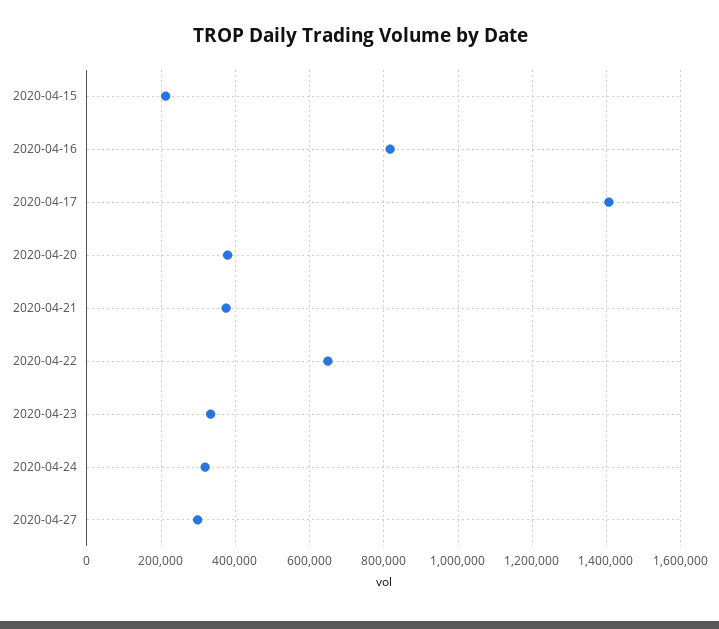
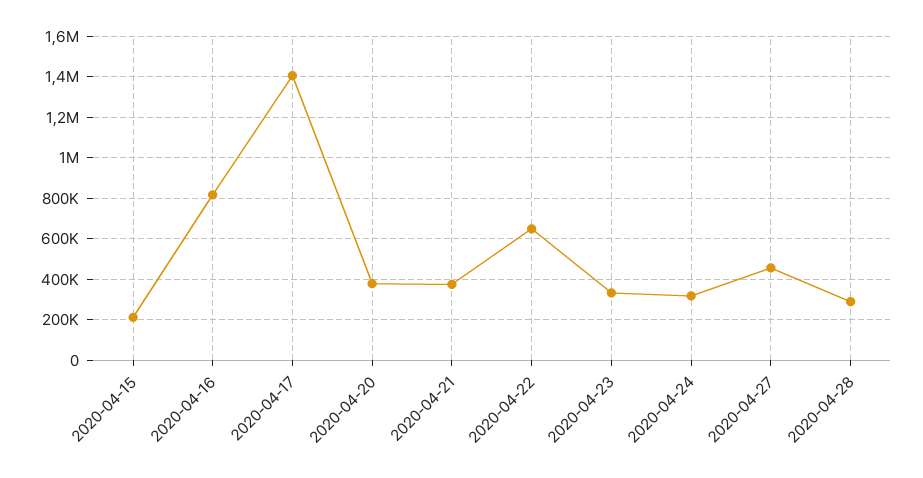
2020-04-27: 300000 -> 450000
2020-04-28: none -> 300000

